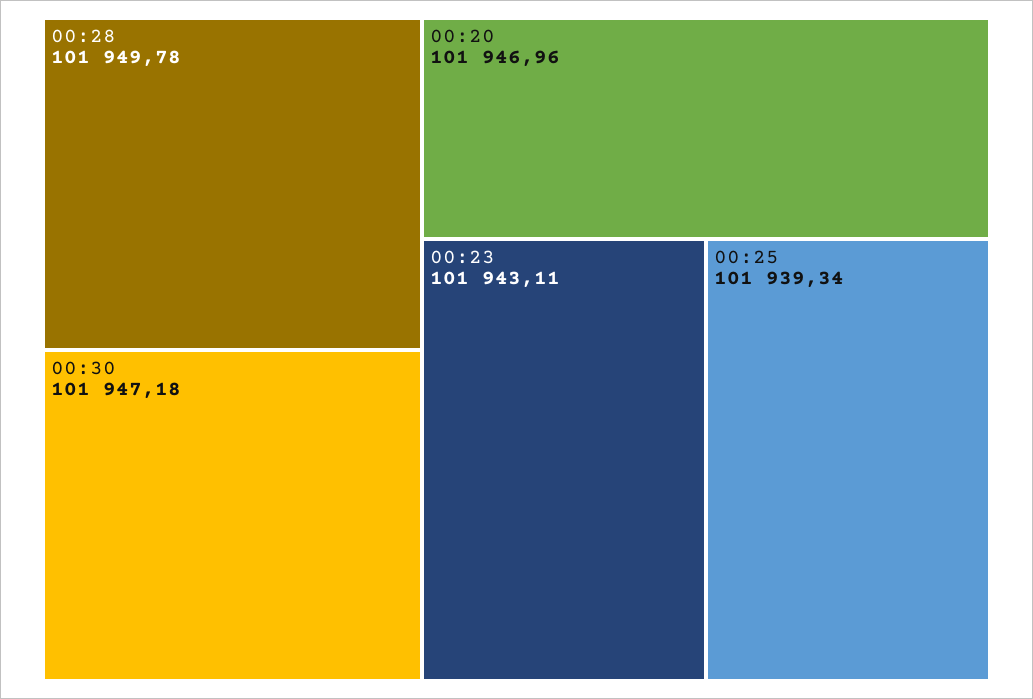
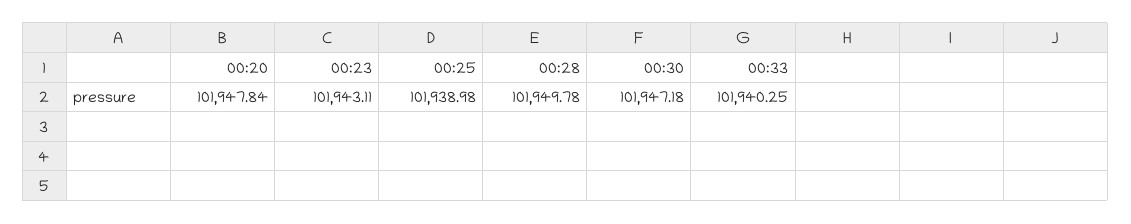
00:20: 101946.96 -> 101947.84
00:25: 101939.34 -> 101938.98
00:33: none -> 101940.25

